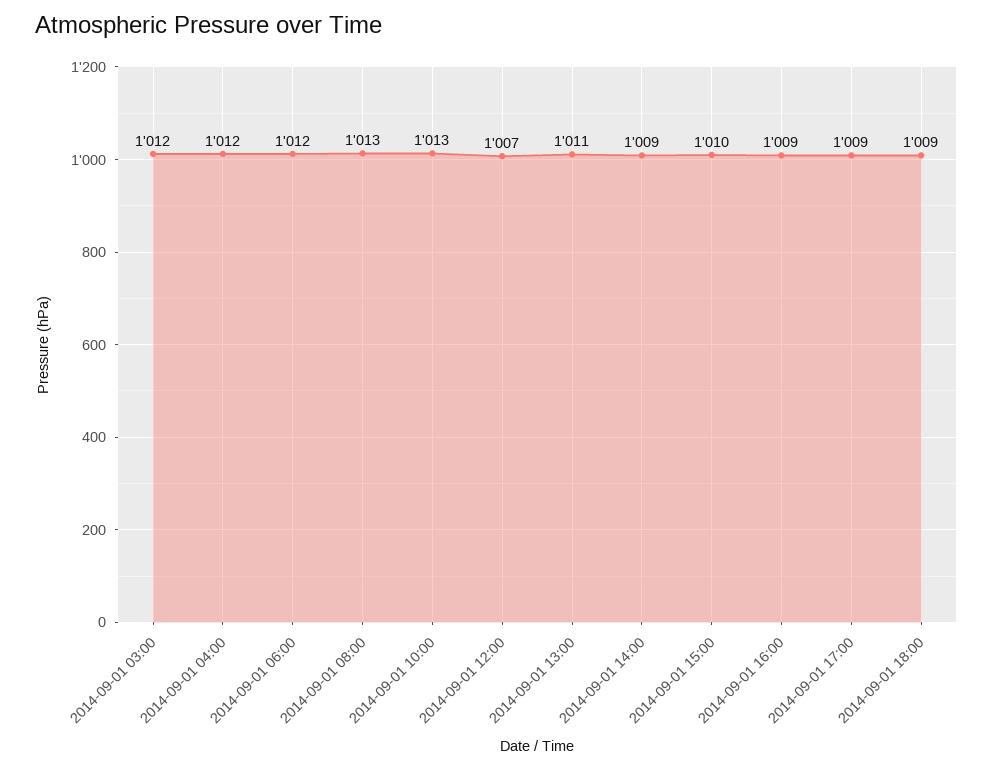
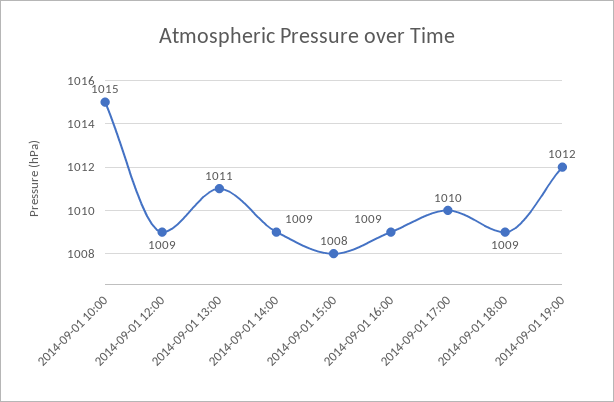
2014-09-01 03:00: 1012 -> none
2014-09-01 04:00: 1012 -> none
2014-09-01 06:00: 1012 -> none
2014-09-01 08:00: 1013 -> none
2014-09-01 10:00: 1013 -> 1015
2014-09-01 12:00: 1007 -> 1009
2014-09-01 15:00: 1010 -> 1008
2014-09-01 17:00: 1009 -> 1010
2014-09-01 19:00: none -> 1012

